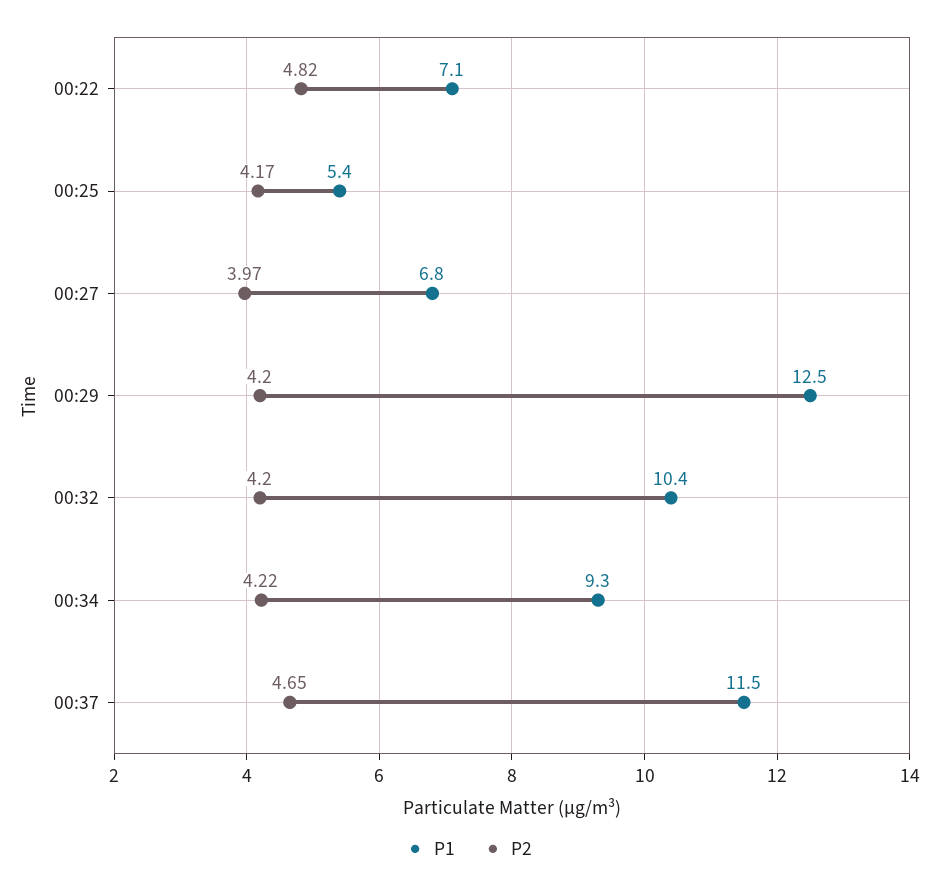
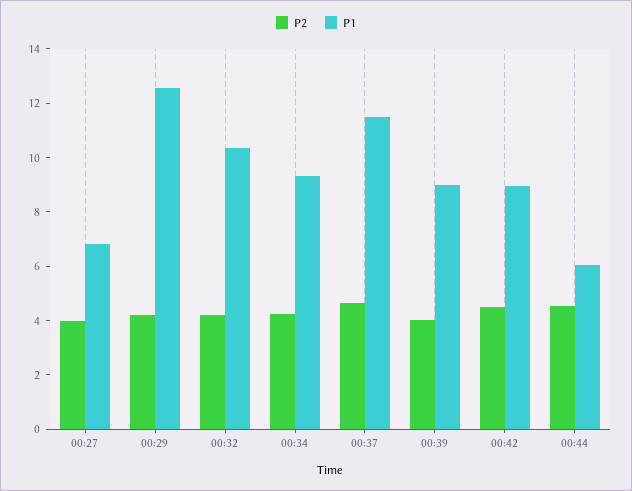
P1, 00:22: 7.1 -> none
P2, 00:22: 4.82 -> none
P1, 00:25: 5.4 -> none
P2, 00:25: 4.17 -> none
P2, 00:39: none -> 4
P1, 00:39: none -> 9
P2, 00:42: none -> 4.5
P1, 00:42: none -> 9
P2, 00:44: none -> 4.5
P1, 00:44: none -> 6

